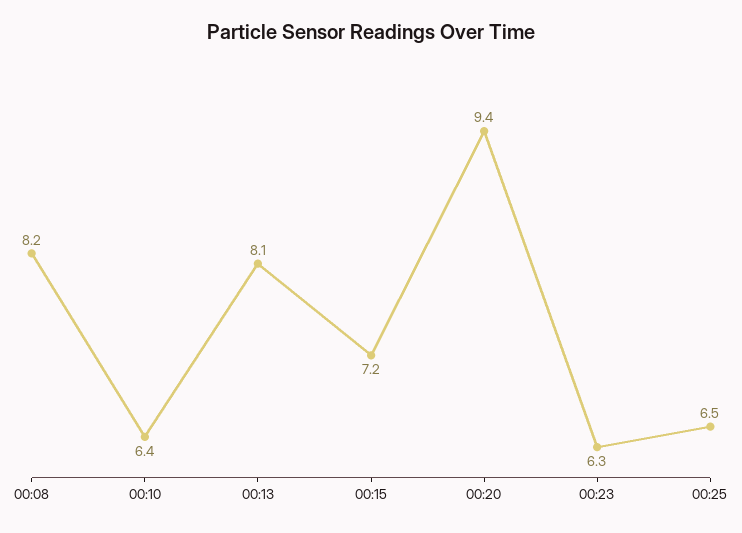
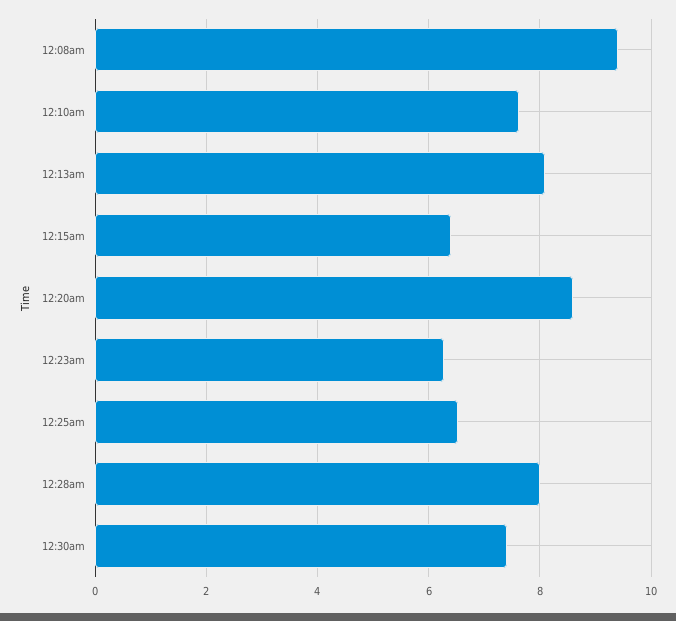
00:08: 8.2 -> 9.4
00:10: 6.4 -> 7.6
00:15: 7.2 -> 6.4
00:20: 9.4 -> 8.6
12:28am: none -> 8
12:30am: none -> 7.4

